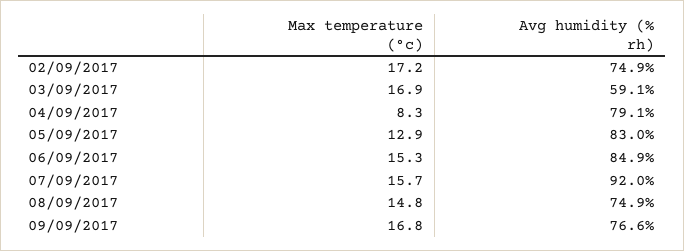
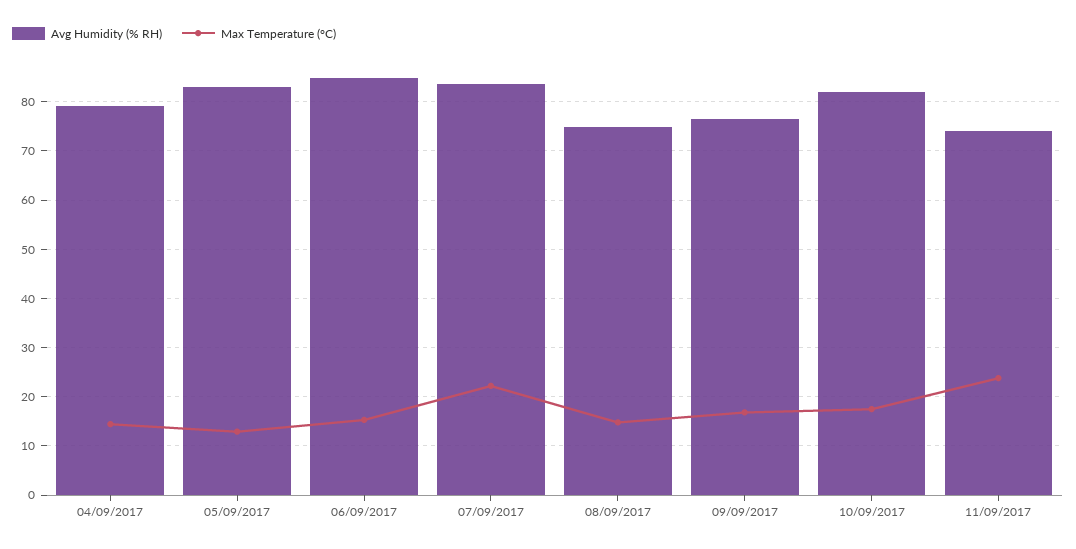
Max temperature (°c), 02/09/2017: 17.2 -> none
Avg humidity (% rh), 02/09/2017: 74.9 -> none
Max temperature (°c), 03/09/2017: 16.9 -> none
Avg humidity (% rh), 03/09/2017: 59.1 -> none
Max temperature (°c), 04/09/2017: 8.3 -> 14
Max temperature (°c), 07/09/2017: 15.7 -> 22
Avg humidity (% rh), 07/09/2017: 92 -> 84
Avg humidity (% rh), 10/09/2017: none -> 82
Max temperature (°c), 10/09/2017: none -> 18
Avg humidity (% rh), 11/09/2017: none -> 74
Max temperature (°c), 11/09/2017: none -> 24

